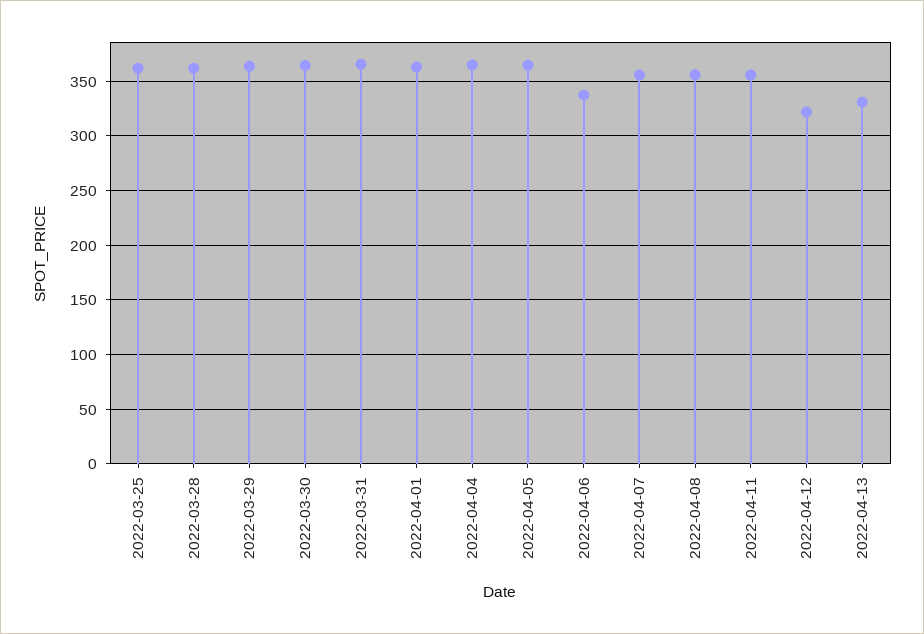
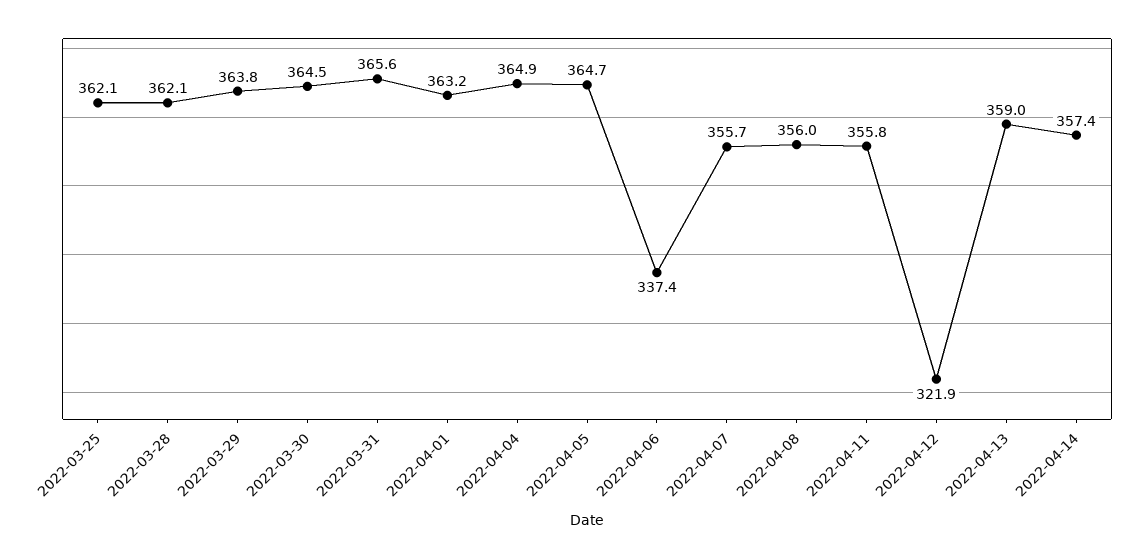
2022-04-13: 330 -> 359
2022-04-14: none -> 357.4

